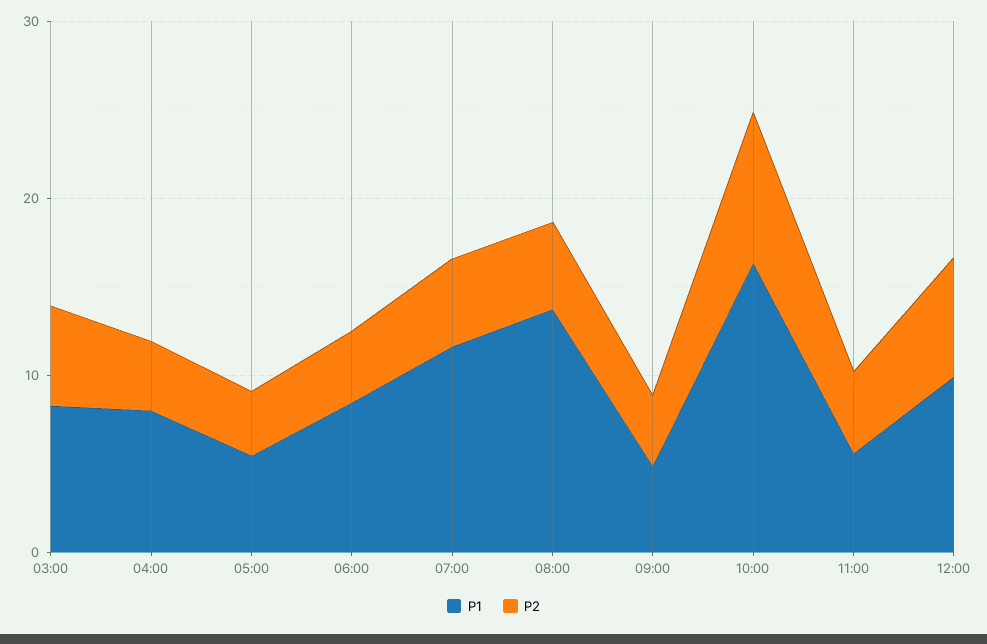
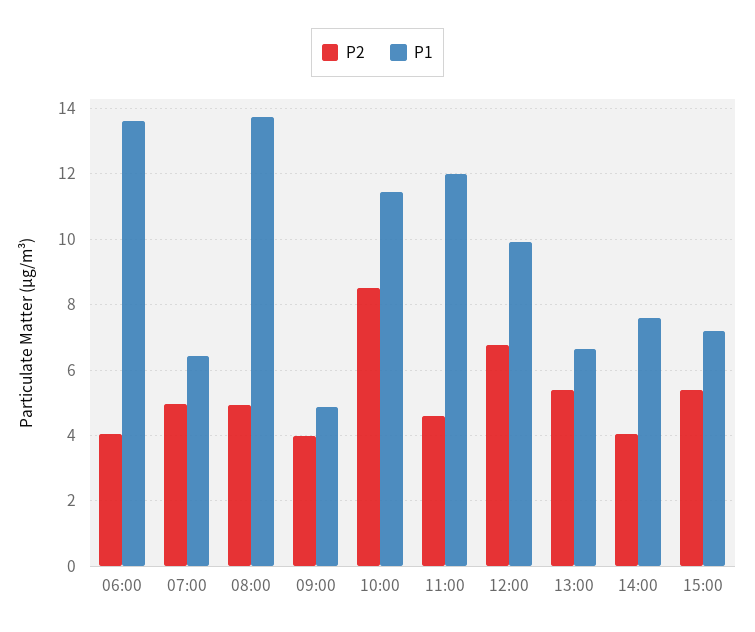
P1, 03:00: 8 -> none
P2, 03:00: 6 -> none
P1, 04:00: 8 -> none
P2, 04:00: 4 -> none
P1, 05:00: 6 -> none
P2, 05:00: 4 -> none
P1, 06:00: 8 -> 13.6
P1, 07:00: 12 -> 6.4
P1, 10:00: 16 -> 11.4
P1, 11:00: 6 -> 12
P2, 13:00: none -> 5.4
P1, 13:00: none -> 6.6
P2, 14:00: none -> 4
P1, 14:00: none -> 7.6
P2, 15:00: none -> 5.4
P1, 15:00: none -> 7.2

